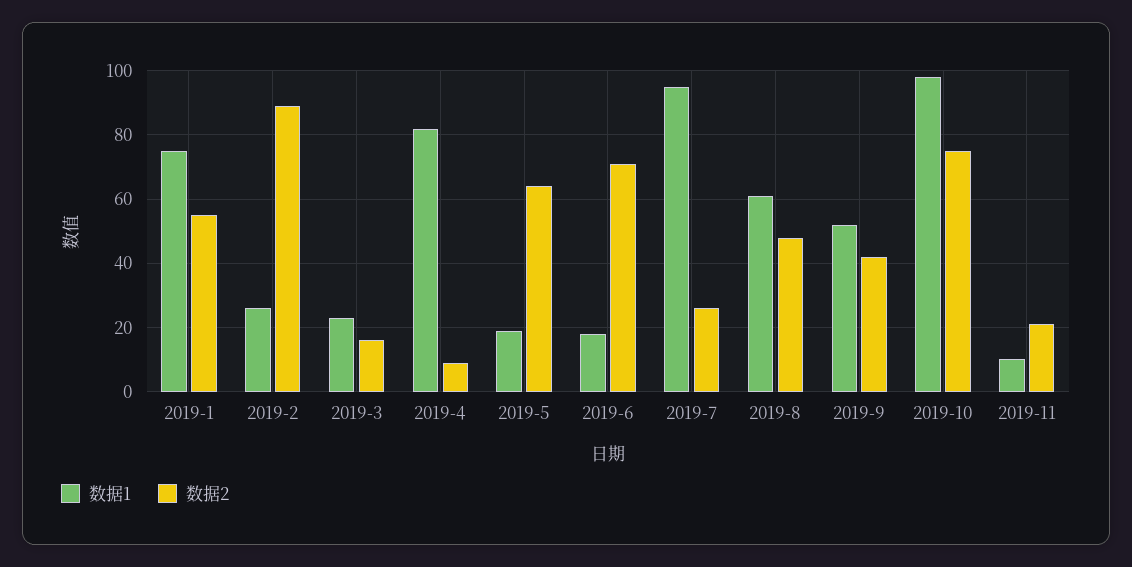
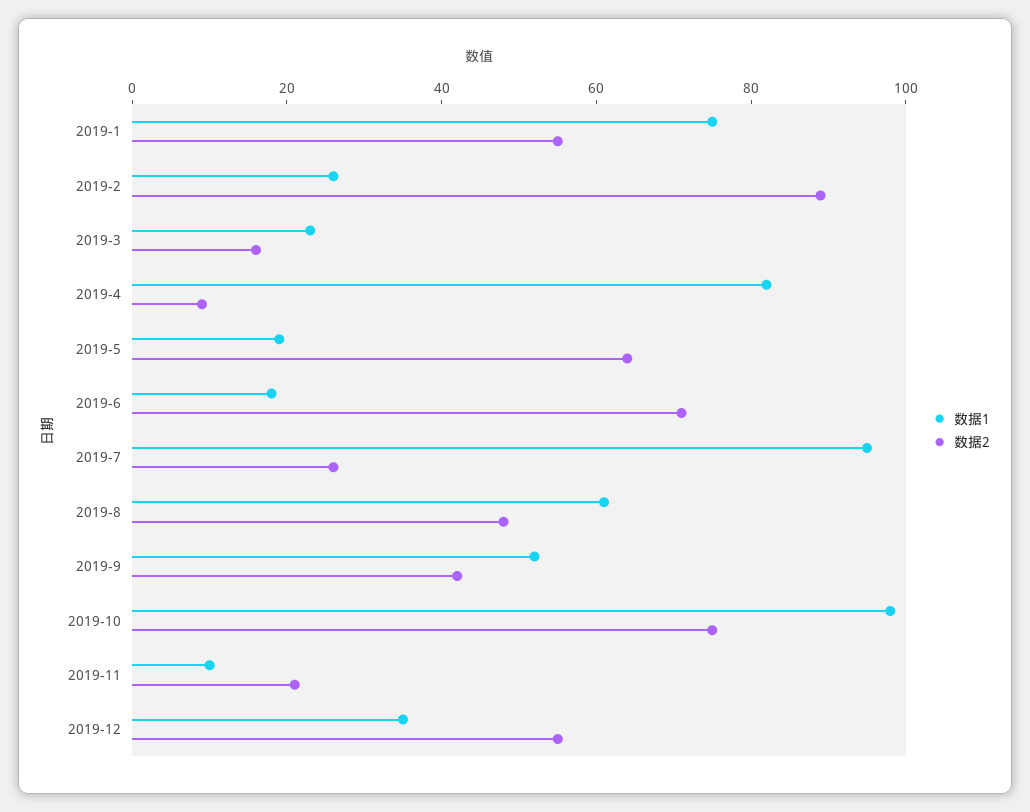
数据1, 2019-12: none -> 35
数据2, 2019-12: none -> 55

